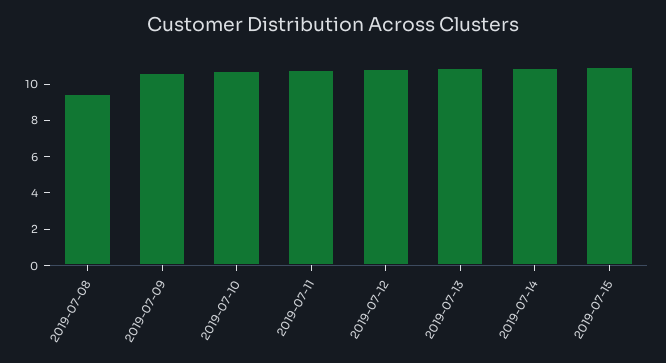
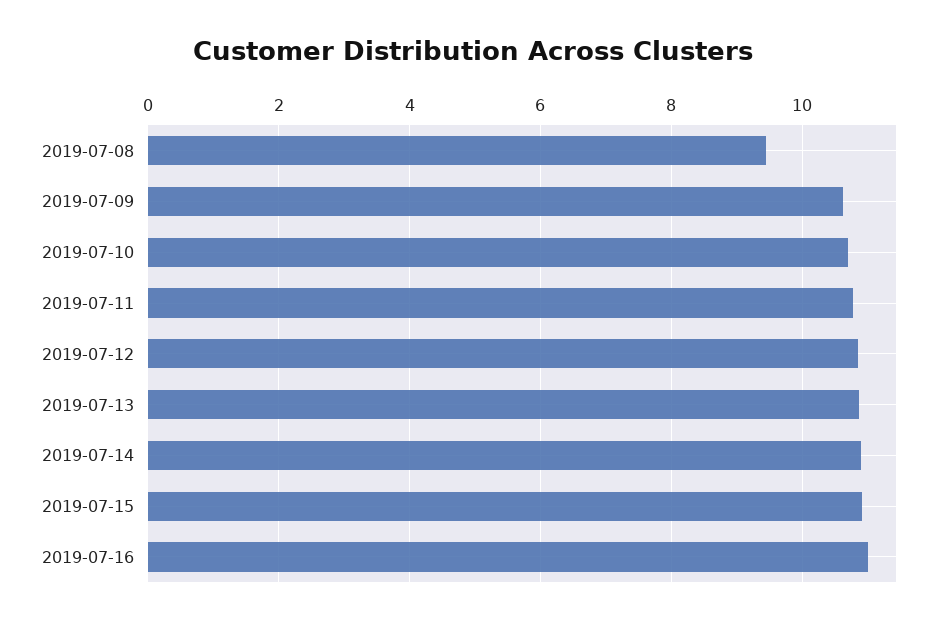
2019-07-16: none -> 11

